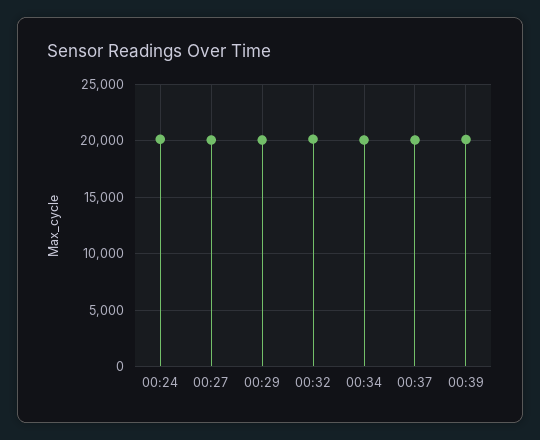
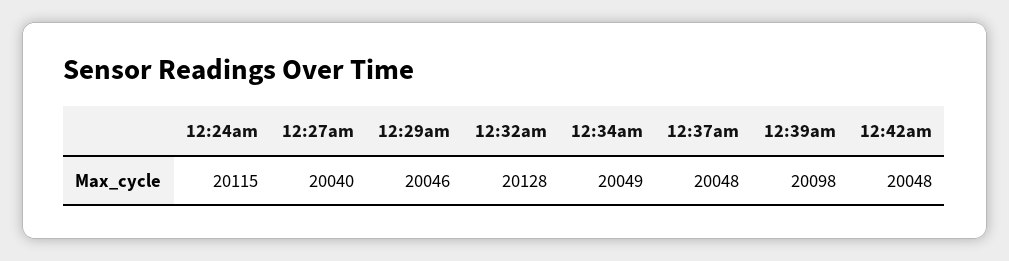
12:42am: none -> 20048

